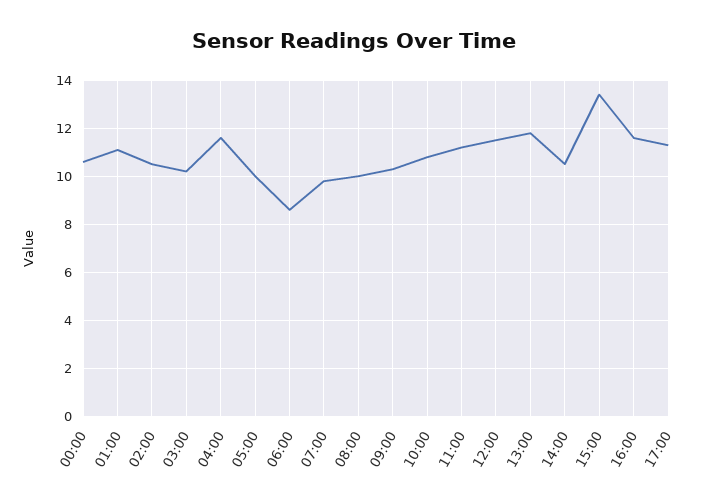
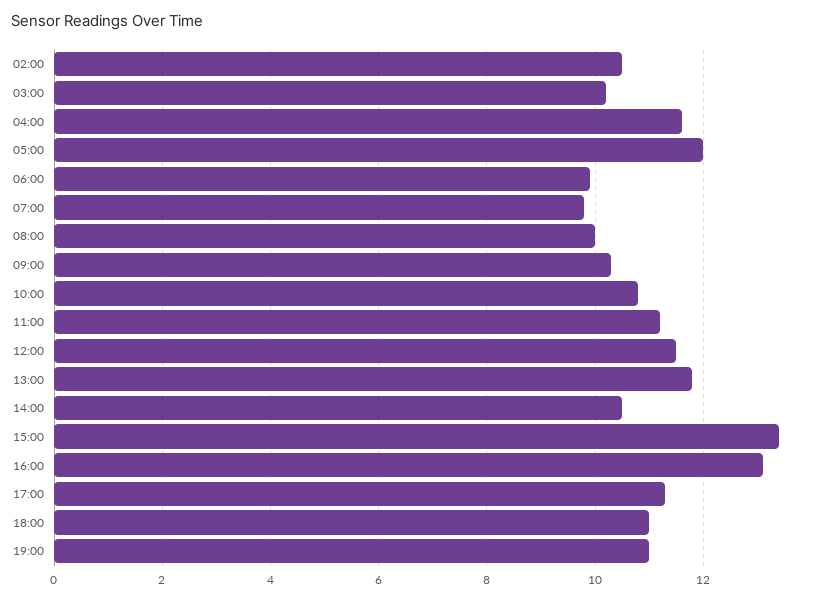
00:00: 10.5 -> none
01:00: 11 -> none
05:00: 10 -> 12
06:00: 8.5 -> 10
16:00: 11.5 -> 13
18:00: none -> 11
19:00: none -> 11

